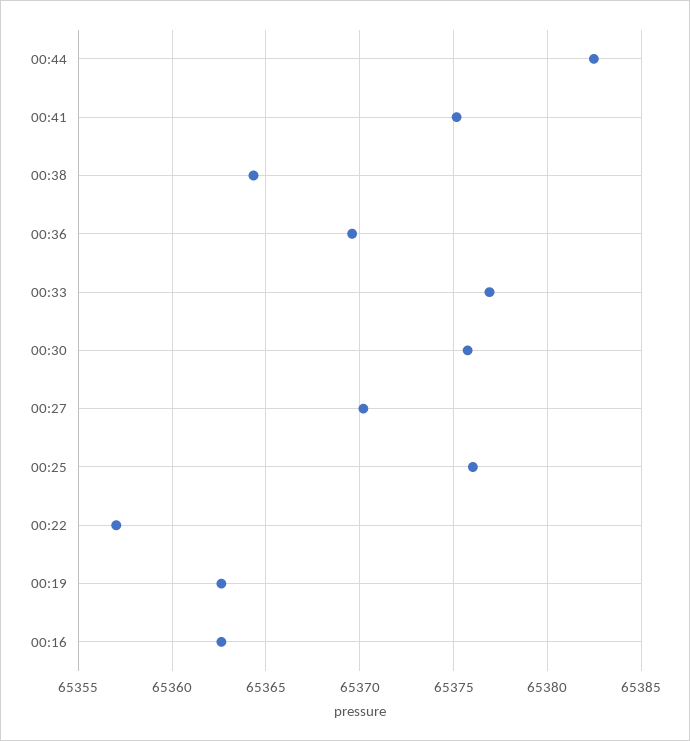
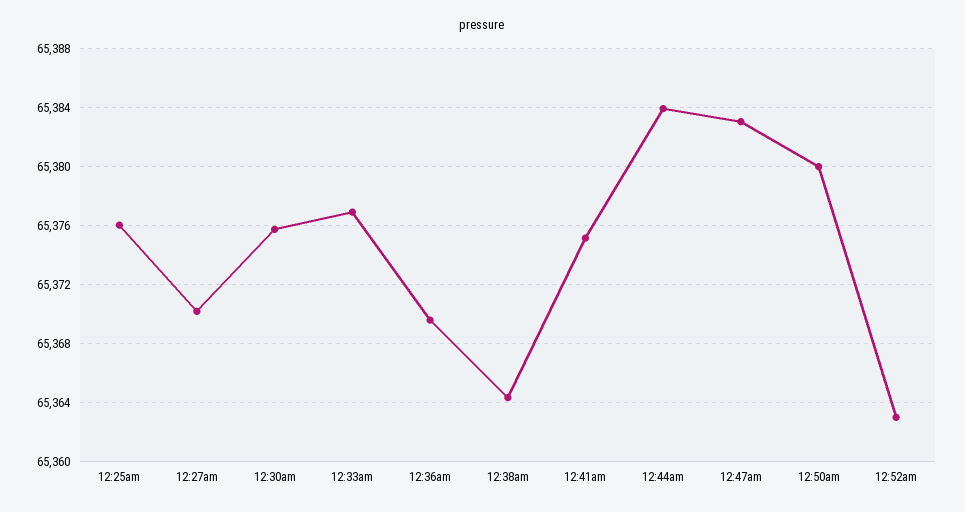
00:44: 65382.5 -> 65384
00:22: 65357 -> none
00:19: 65362.5 -> none
00:16: 65362.5 -> none
12:47am: none -> 65383
12:50am: none -> 65380
12:52am: none -> 65363

